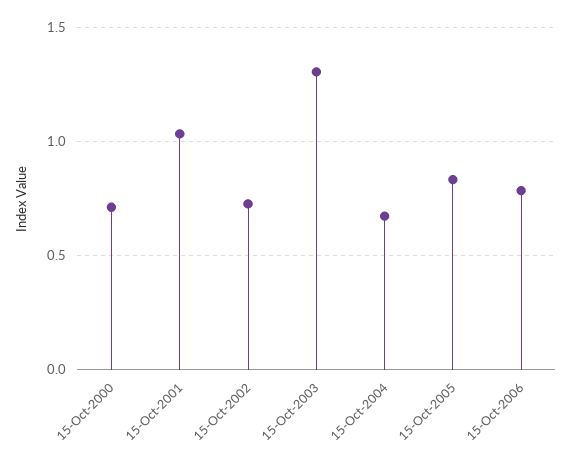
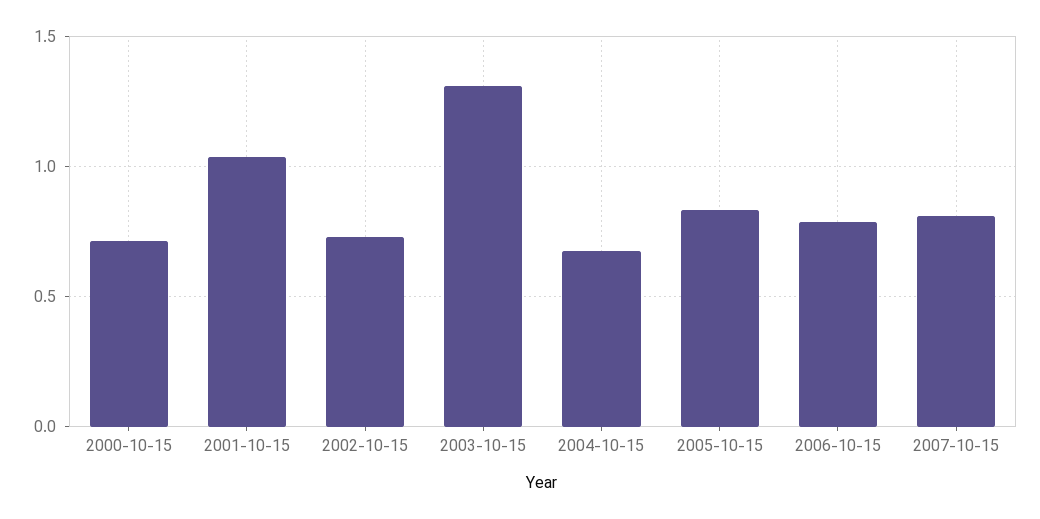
2007-10-15: none -> 0.8

